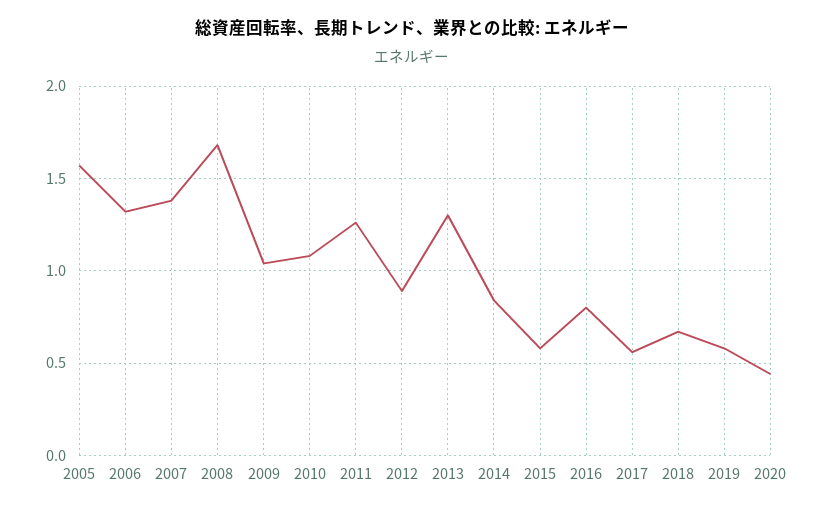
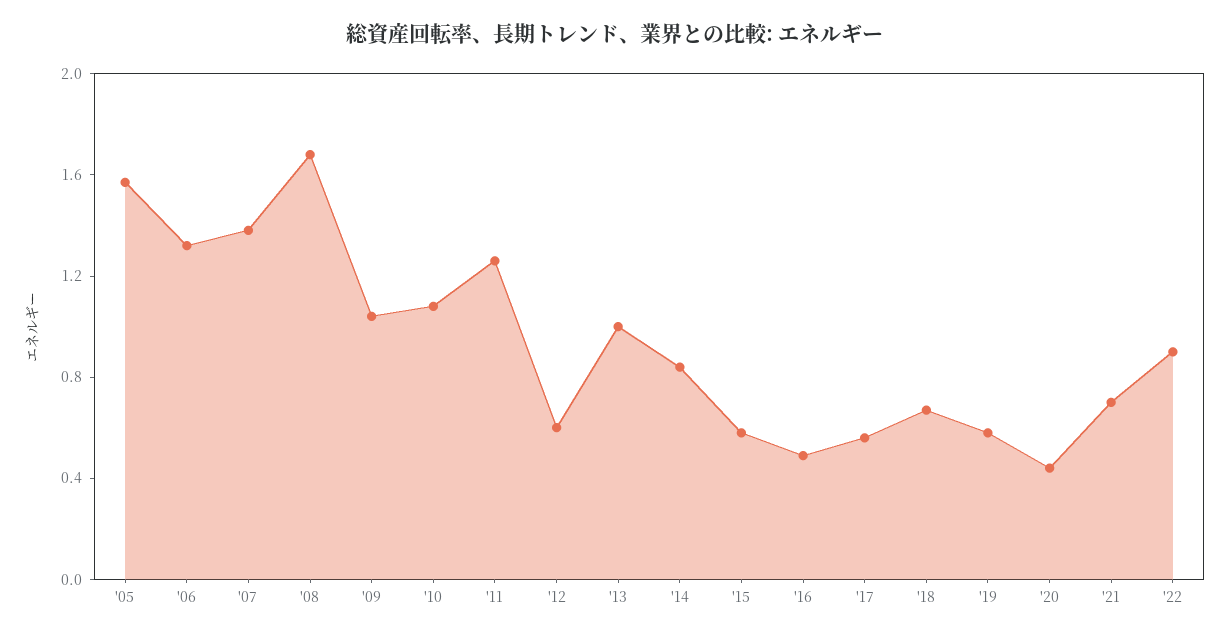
2012: 0.9 -> 0.6
2013: 1.3 -> 1
2016: 0.8 -> 0.5
'21: none -> 0.7
'22: none -> 0.9

